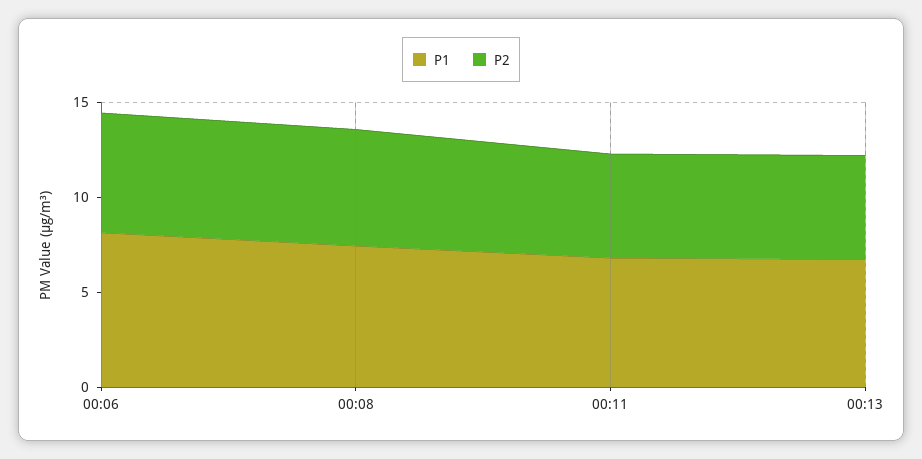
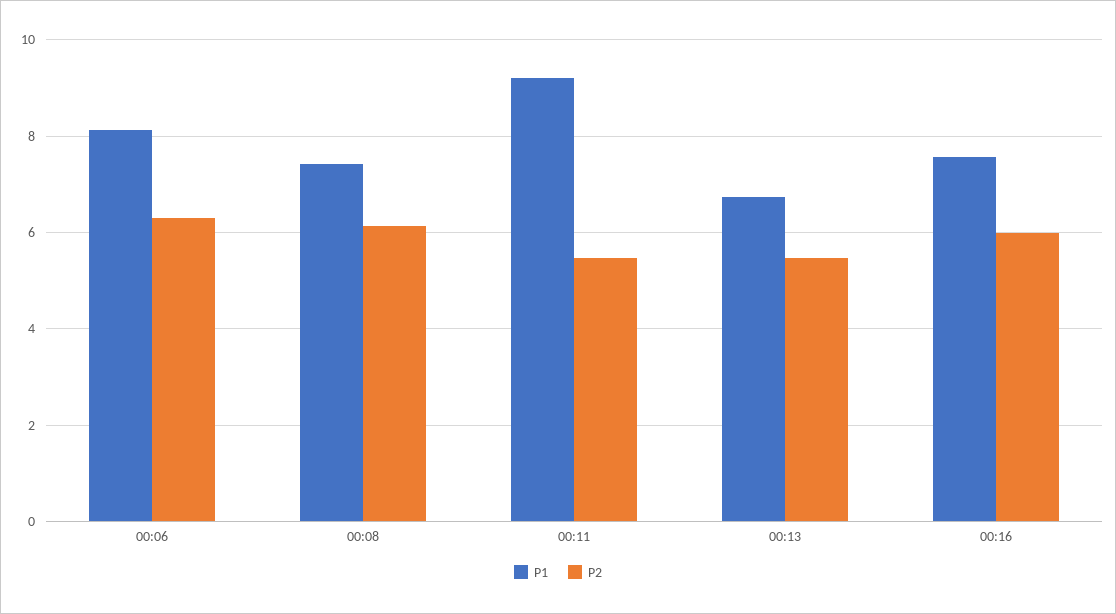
P1, 00:11: 7 -> 9.2
P1, 00:16: none -> 7.6
P2, 00:16: none -> 6

